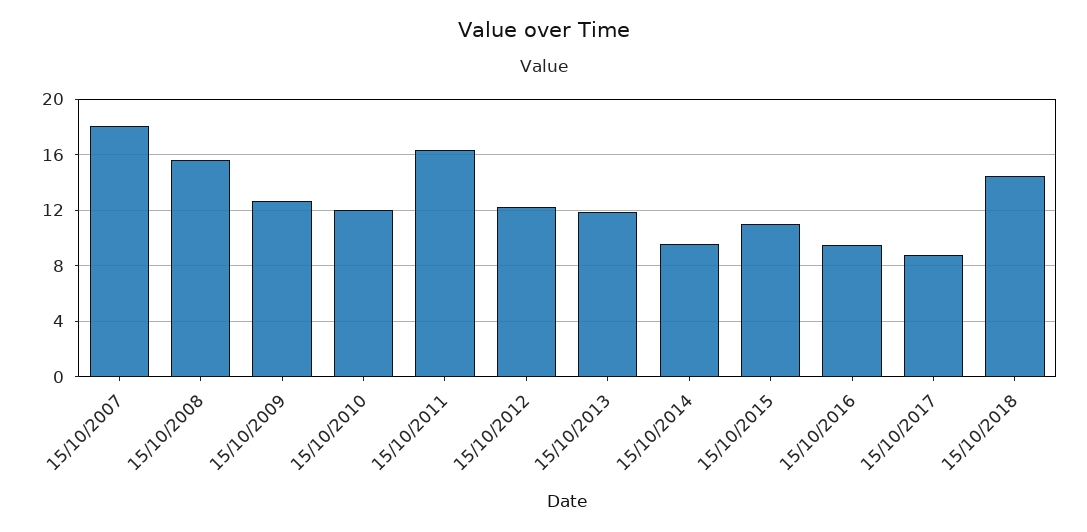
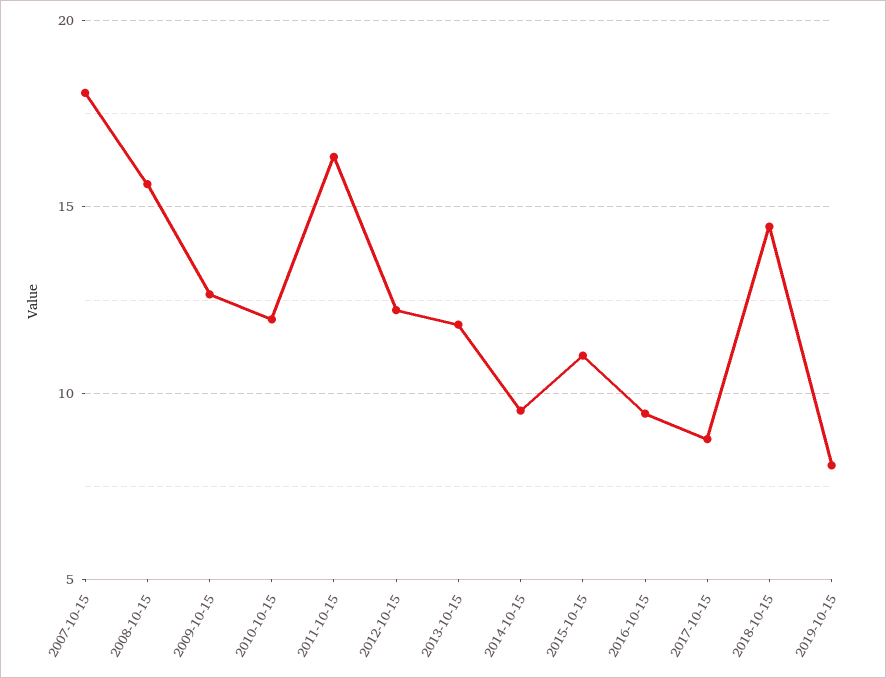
2019-10-15: none -> 8

